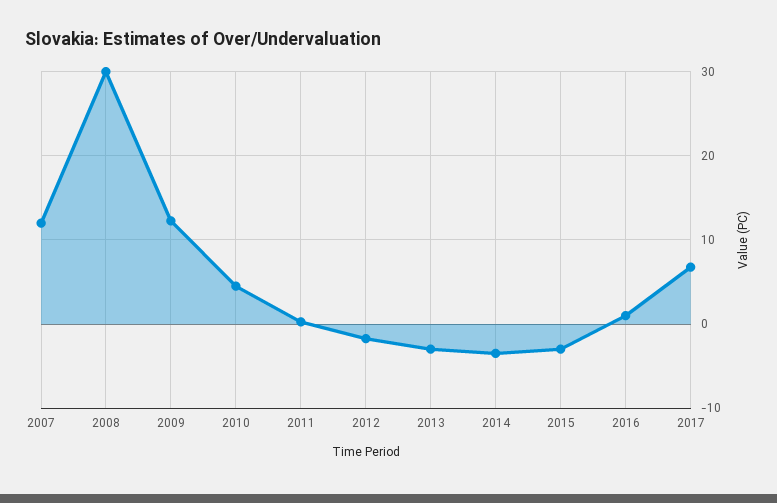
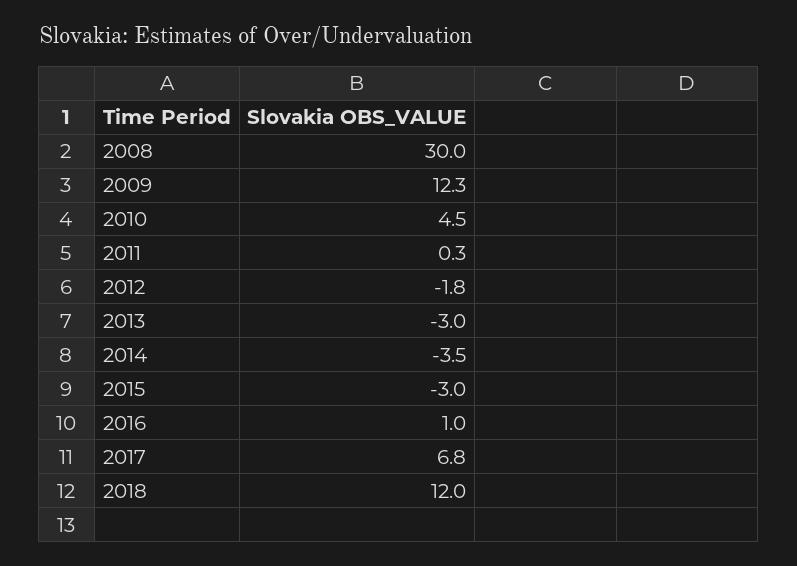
2007: 12 -> none
2018: none -> 12

